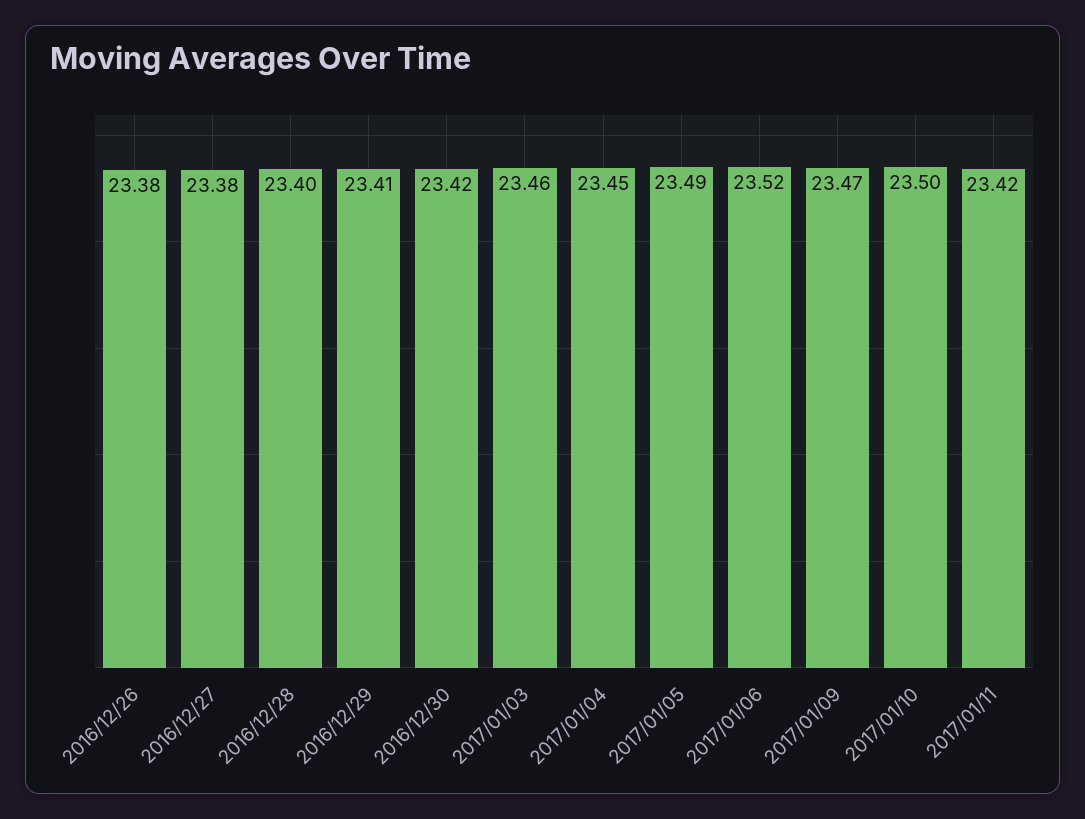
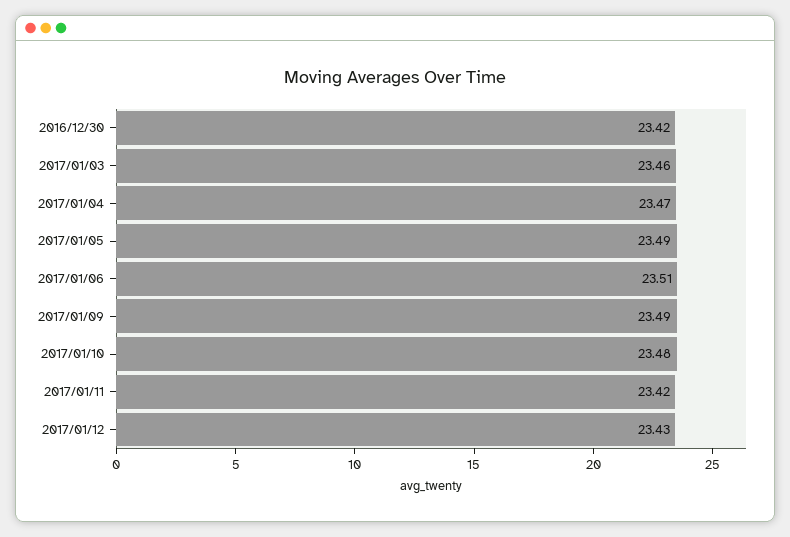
2016/12/26: 23.38 -> none
2016/12/27: 23.38 -> none
2016/12/28: 23.4 -> none
2016/12/29: 23.41 -> none
2017/01/04: 23.45 -> 23.47
2017/01/06: 23.52 -> 23.51
2017/01/09: 23.47 -> 23.49
2017/01/10: 23.5 -> 23.48
2017/01/12: none -> 23.43

